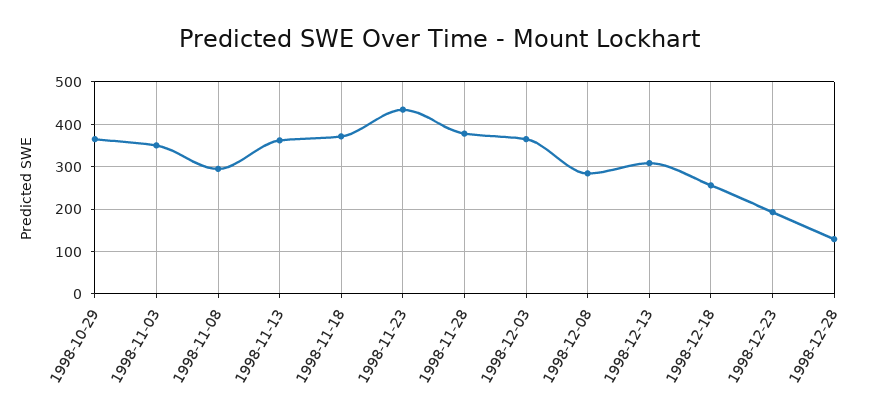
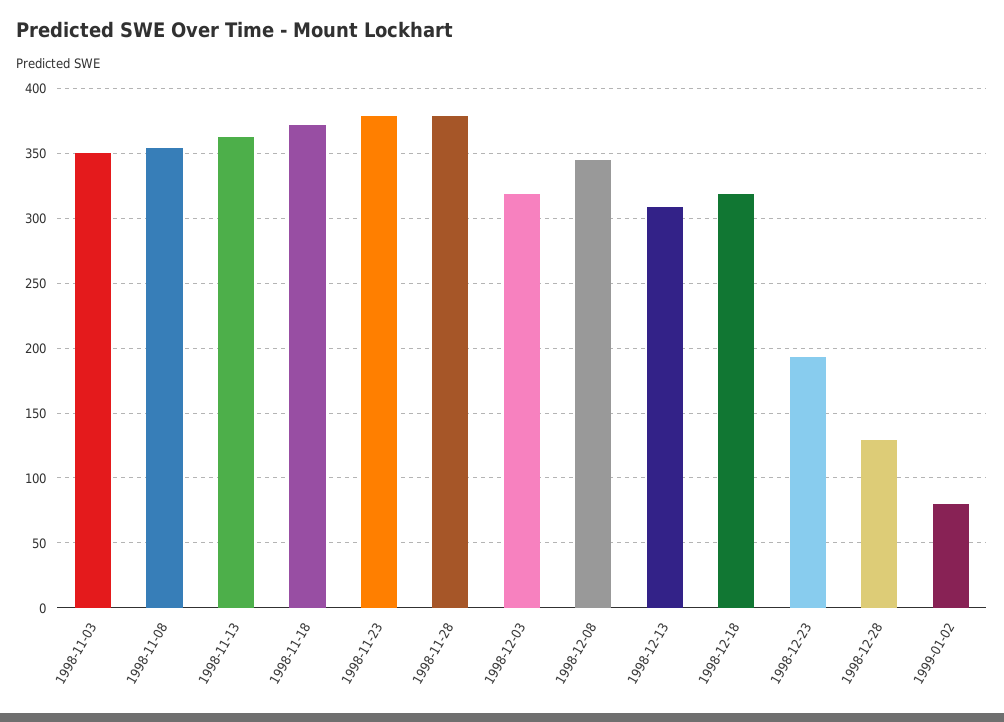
1998-10-29: 360 -> none
1998-11-08: 300 -> 355
1998-11-23: 440 -> 380
1998-12-03: 360 -> 320
1998-12-08: 280 -> 345
1998-12-18: 260 -> 320
1999-01-02: none -> 80

